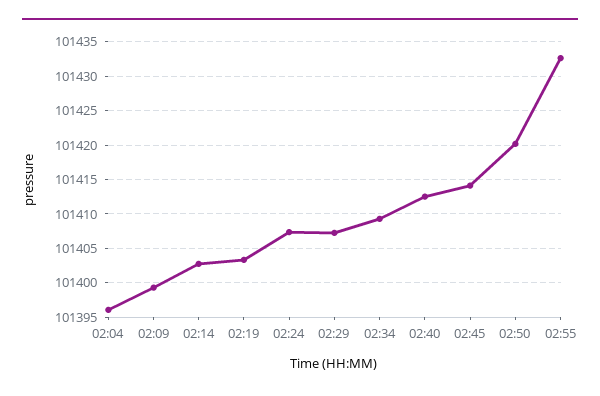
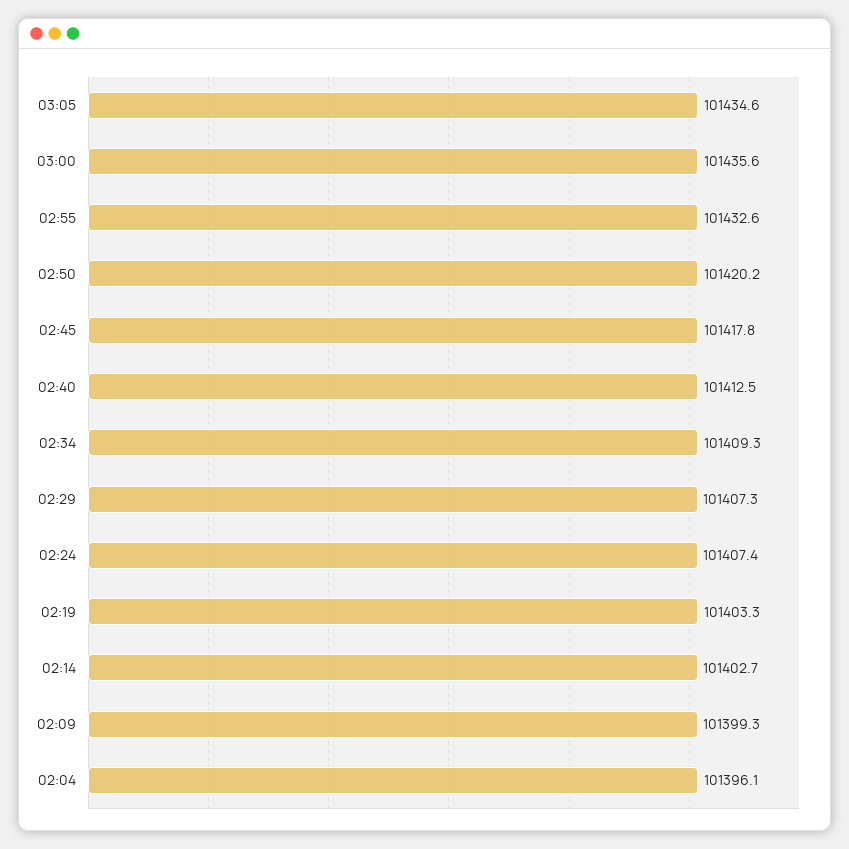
02:45: 101414 -> 101417.8
03:05: none -> 101434.6
03:00: none -> 101435.6

